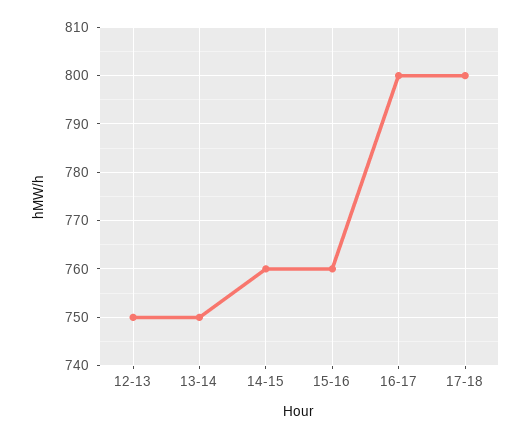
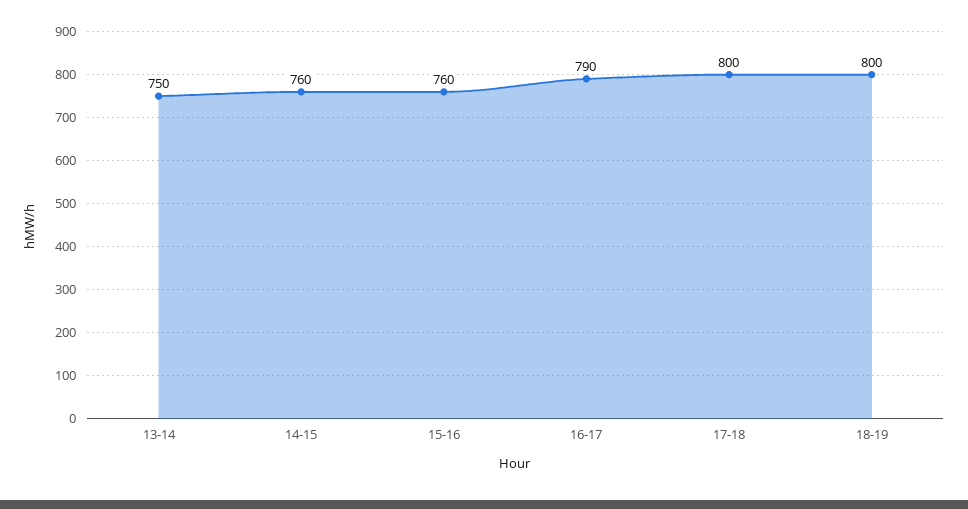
12-13: 750 -> none
16-17: 800 -> 790
18-19: none -> 800

